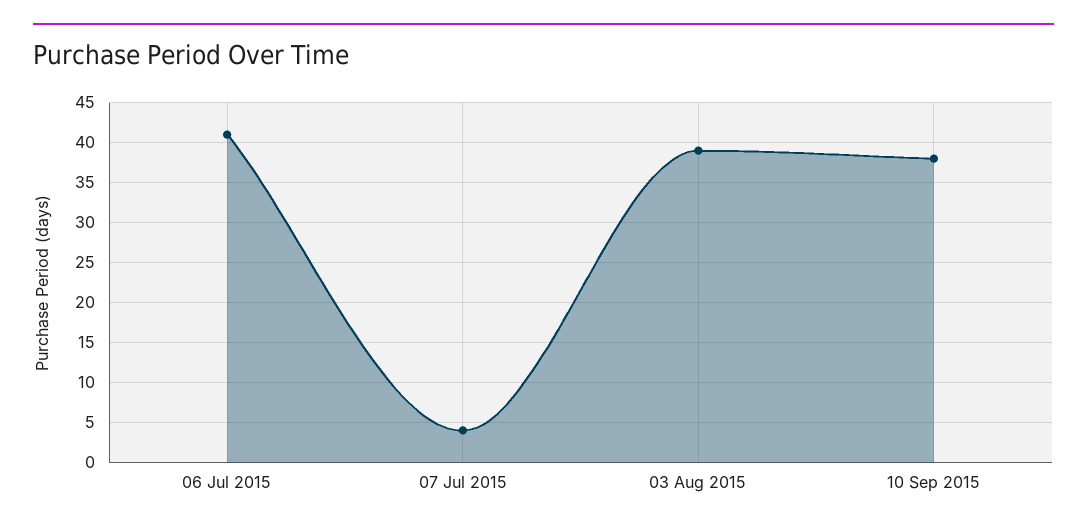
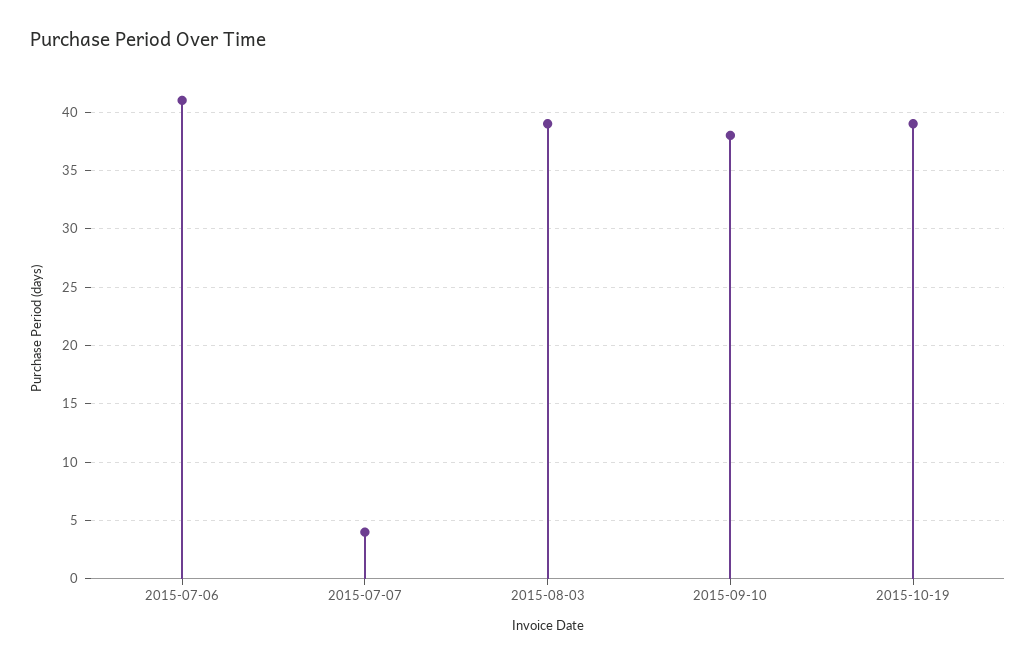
2015-10-19: none -> 39

